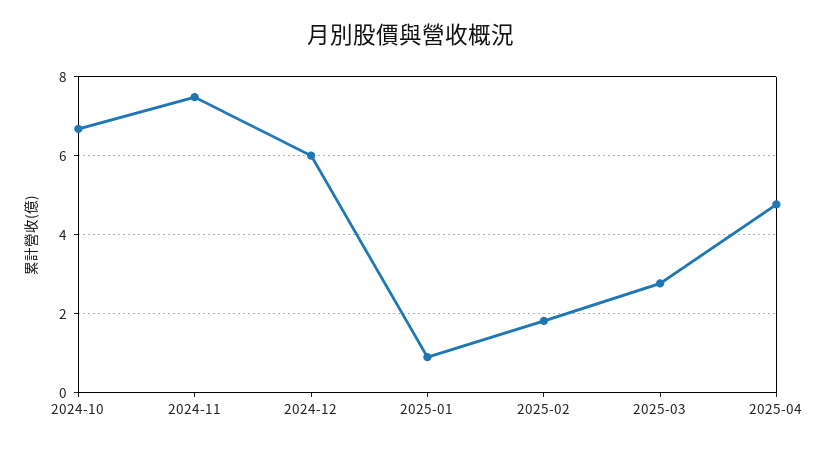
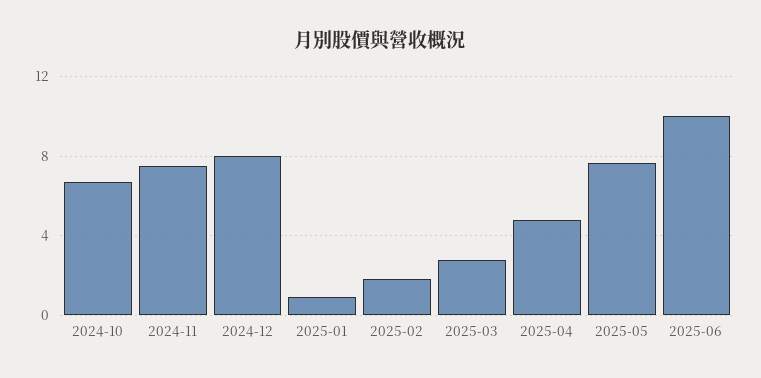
2024-12: 6 -> 8
2025-05: none -> 7.5
2025-06: none -> 10

